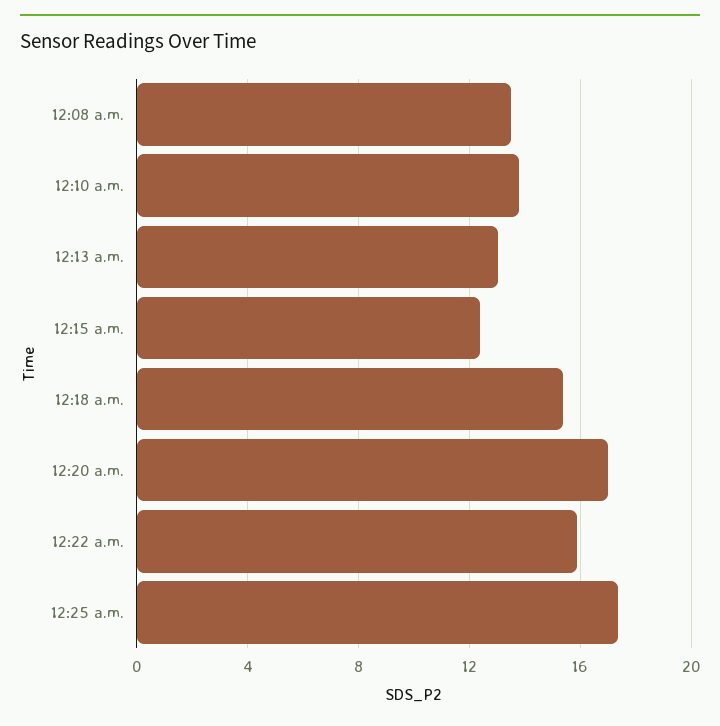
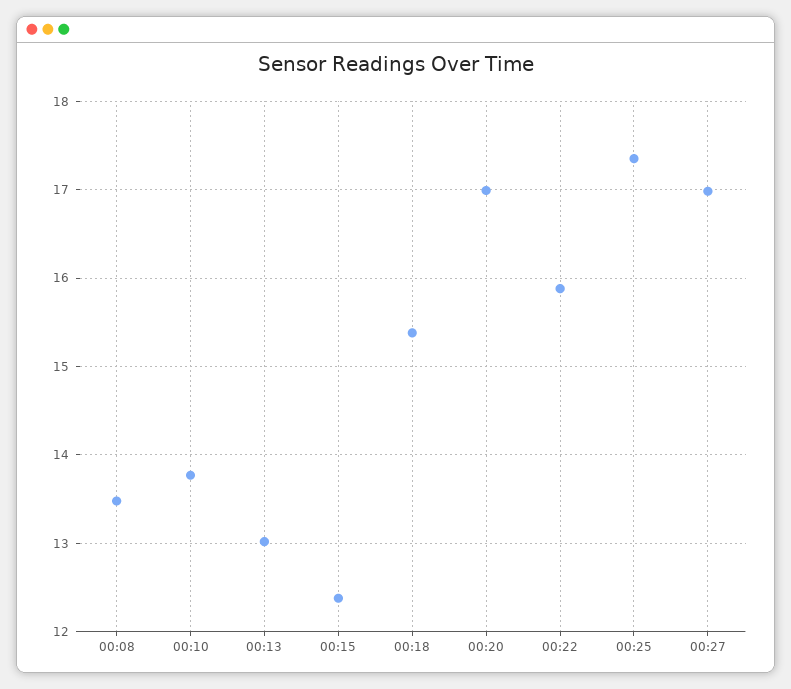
00:27: none -> 17

